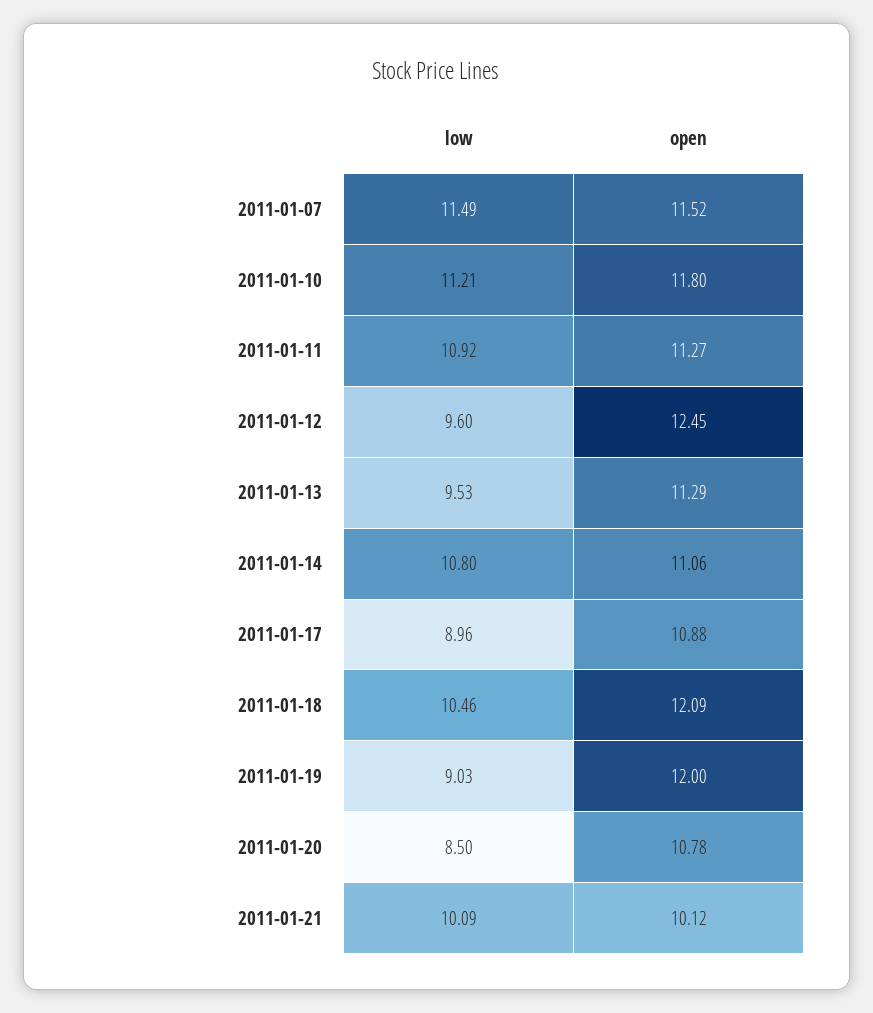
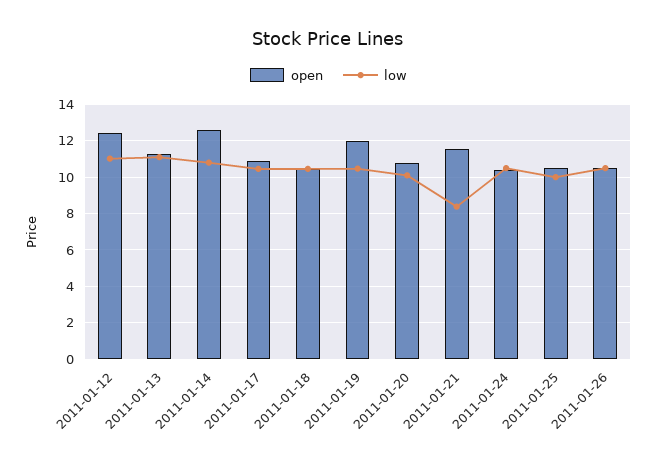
low, 2011-01-07: 11.49 -> none
open, 2011-01-07: 11.52 -> none
low, 2011-01-10: 11.21 -> none
open, 2011-01-10: 11.8 -> none
low, 2011-01-11: 10.92 -> none
open, 2011-01-11: 11.27 -> none
low, 2011-01-12: 9.6 -> 11
low, 2011-01-13: 9.53 -> 11
open, 2011-01-14: 11.06 -> 12.5
low, 2011-01-17: 8.96 -> 10.5
open, 2011-01-18: 12.09 -> 10.5
low, 2011-01-19: 9.03 -> 10.5
low, 2011-01-20: 8.5 -> 10
low, 2011-01-21: 10.09 -> 8.5
open, 2011-01-21: 10.12 -> 11.5
open, 2011-01-24: none -> 10.5
low, 2011-01-24: none -> 10.5
open, 2011-01-25: none -> 10.5
low, 2011-01-25: none -> 10
open, 2011-01-26: none -> 10.5
low, 2011-01-26: none -> 10.5

